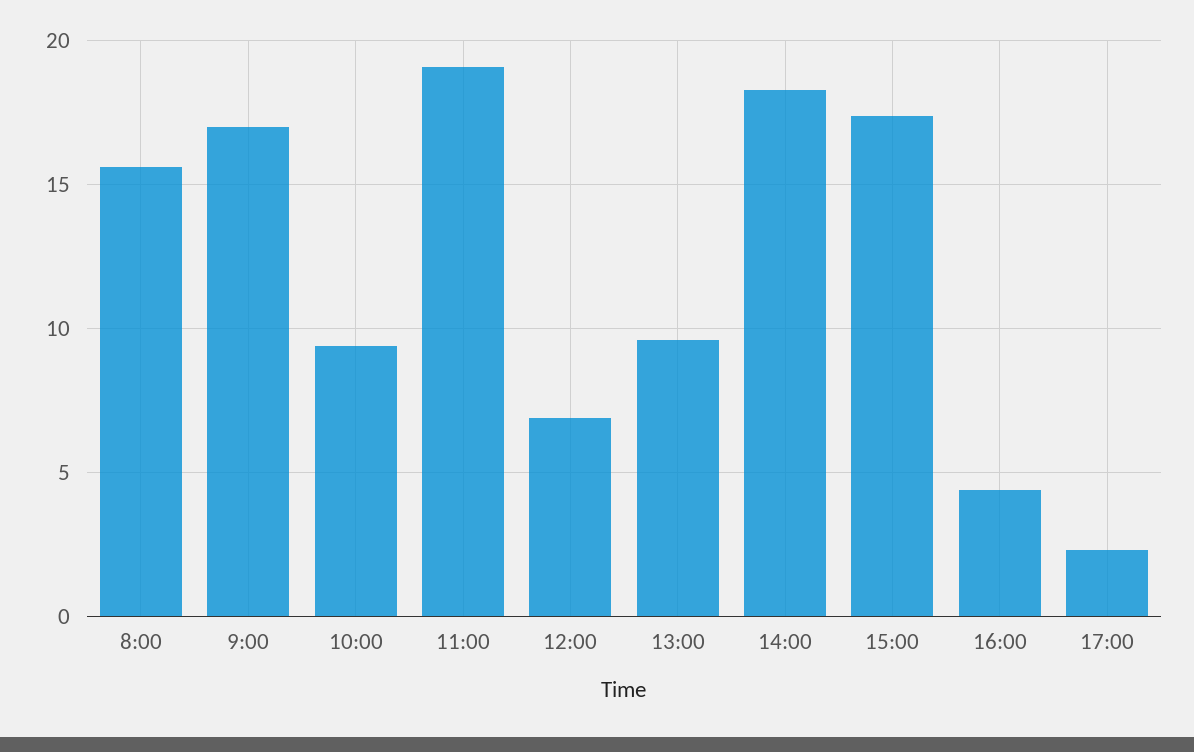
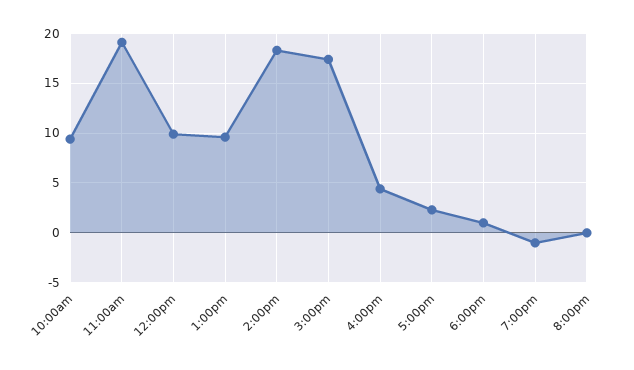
8:00: 15.5 -> none
9:00: 17 -> none
12:00: 7 -> 10
6:00pm: none -> 1
7:00pm: none -> -1
8:00pm: none -> 0

